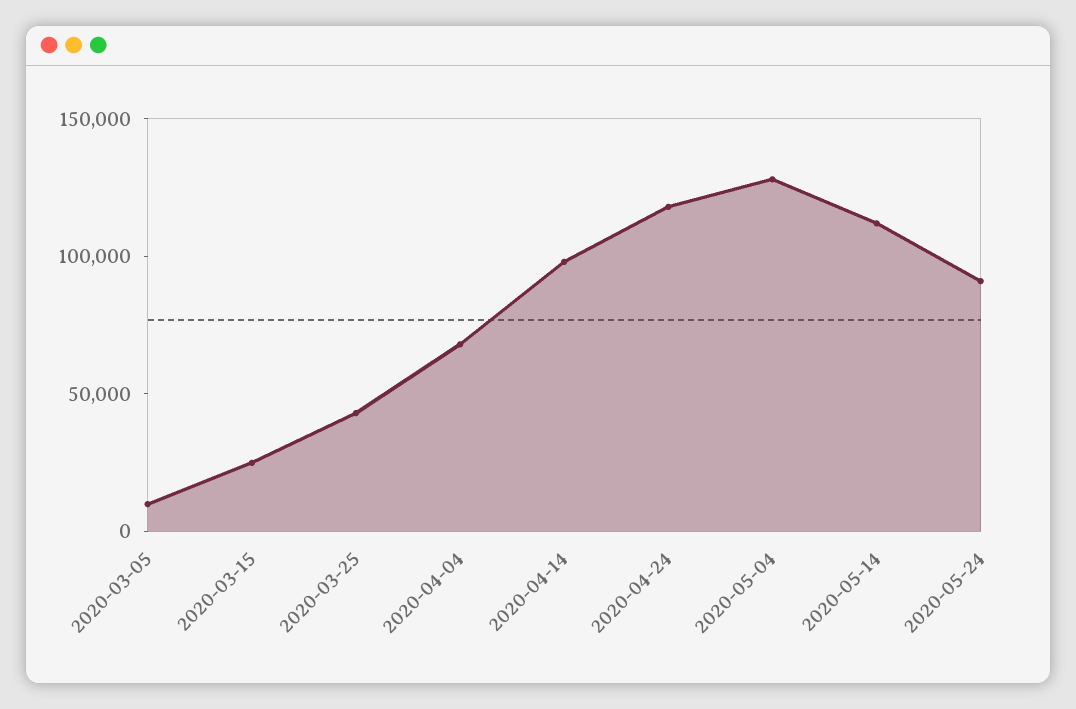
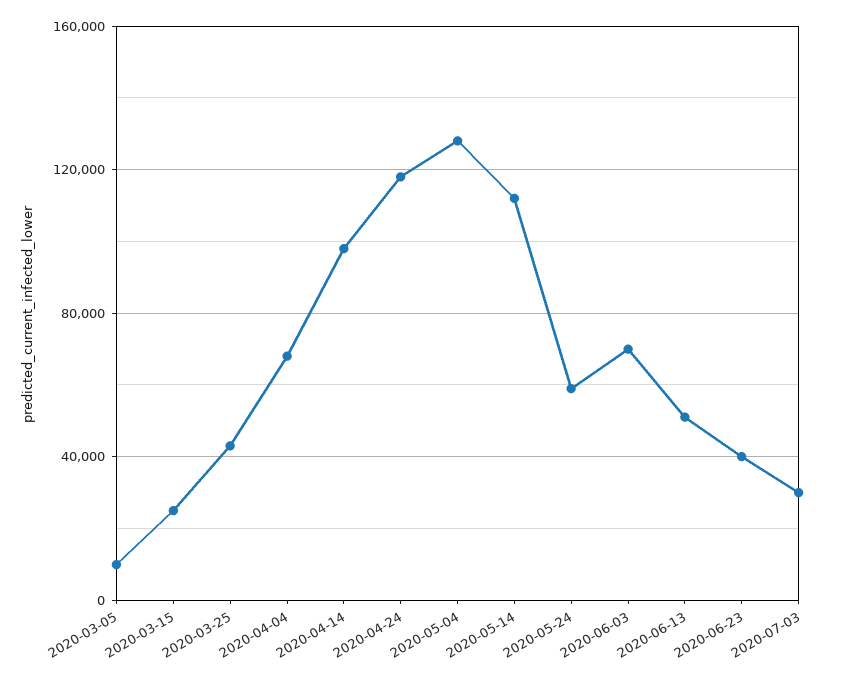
2020-05-24: 90000 -> 60000
2020-06-03: none -> 70000
2020-06-13: none -> 50000
2020-06-23: none -> 40000
2020-07-03: none -> 30000

